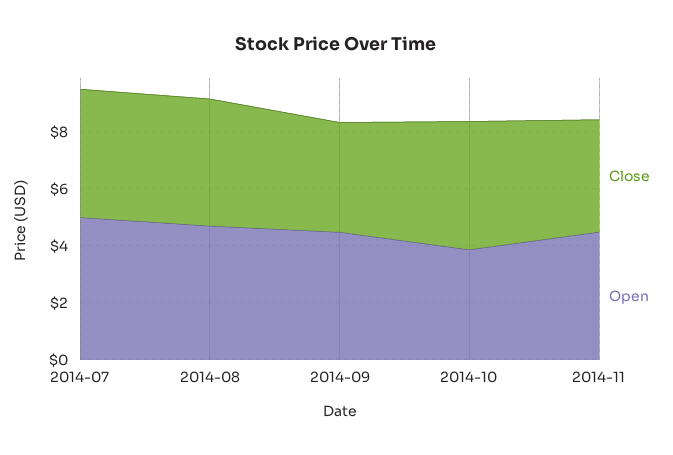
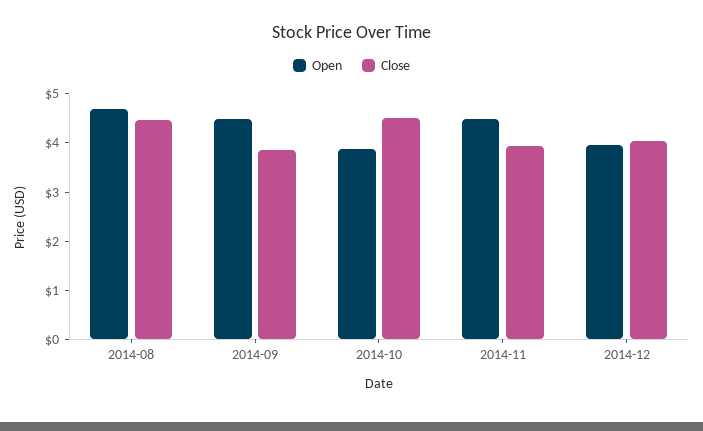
Close, 2014-07: 4.5 -> none
Open, 2014-07: 5 -> none
Open, 2014-12: none -> 4
Close, 2014-12: none -> 4

